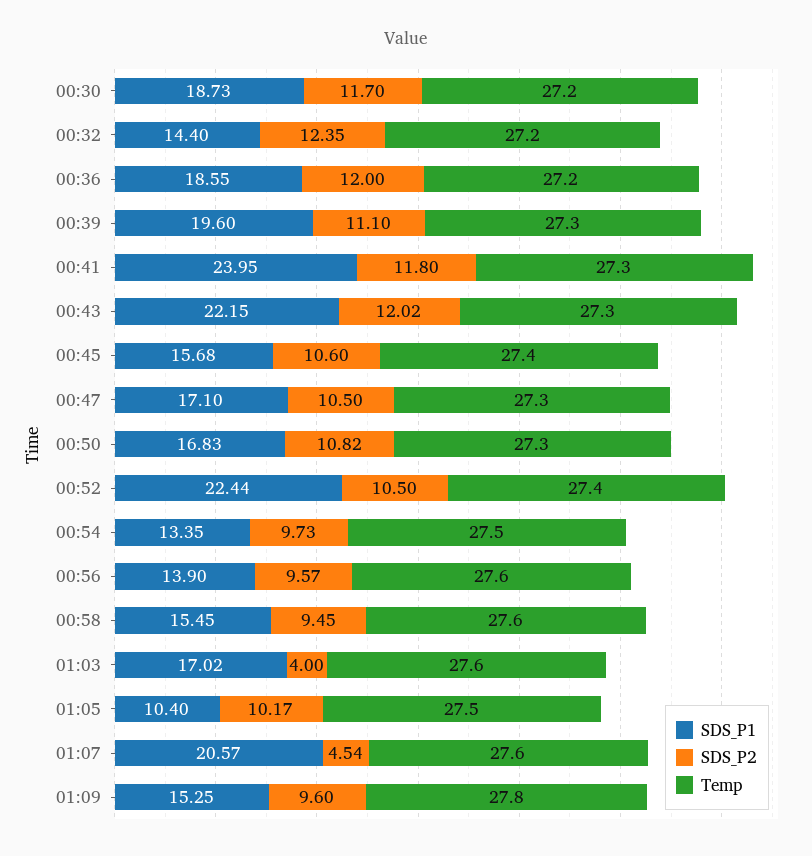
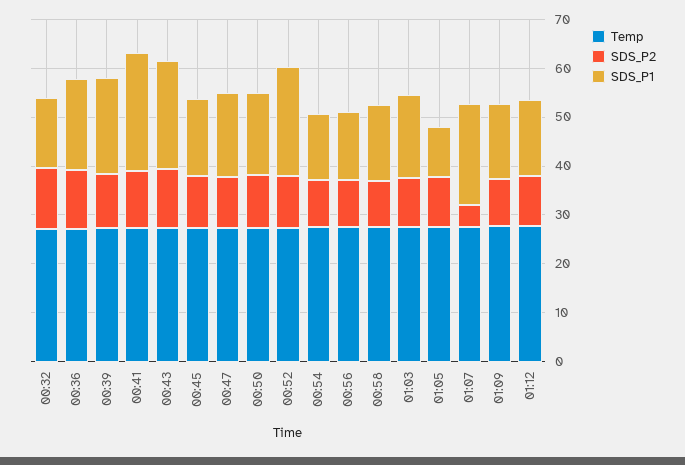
SDS_P1, 00:30: 18.73 -> none
SDS_P2, 00:30: 11.7 -> none
Temp, 00:30: 27.2 -> none
SDS_P2, 01:03: 4 -> 10
Temp, 01:12: none -> 28
SDS_P2, 01:12: none -> 10
SDS_P1, 01:12: none -> 16

